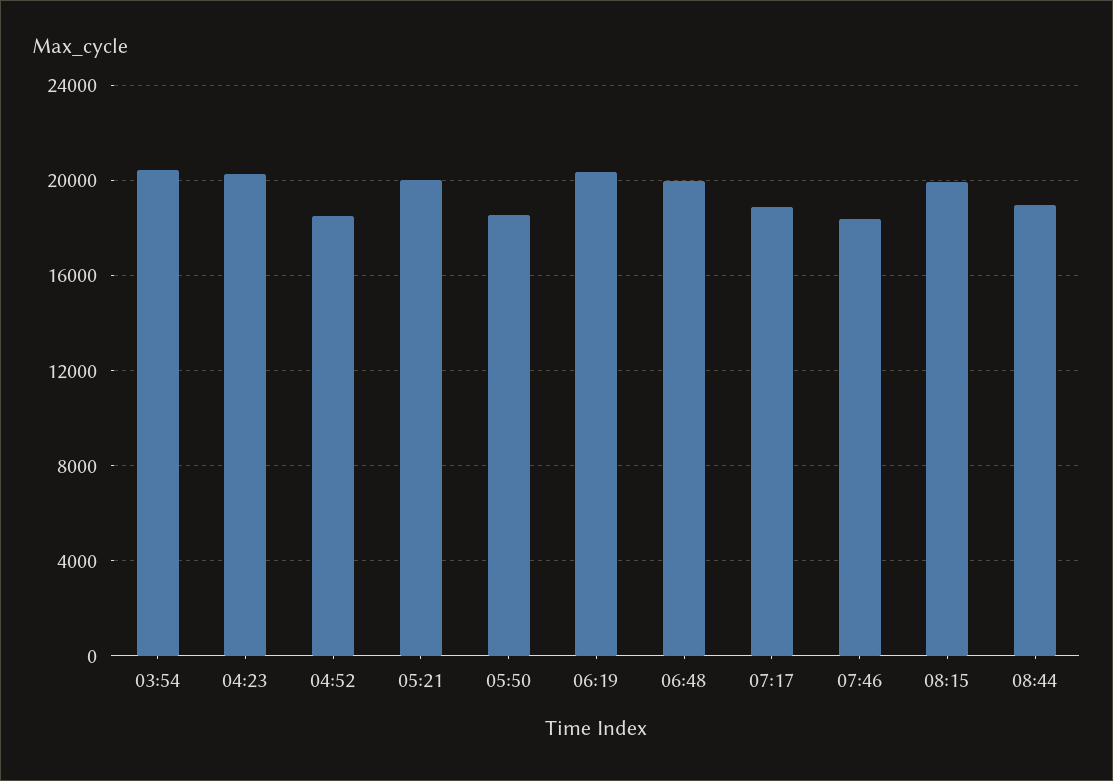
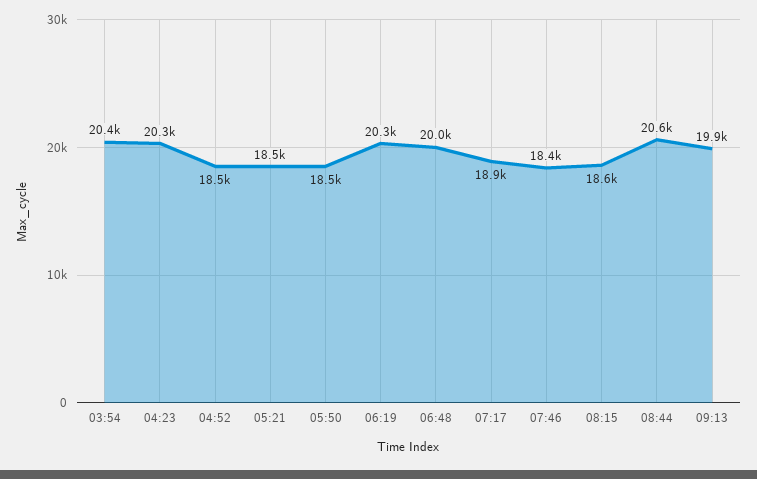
05:21: 20000 -> 18500
08:15: 20000 -> 18600
08:44: 19000 -> 20600
09:13: none -> 19900

